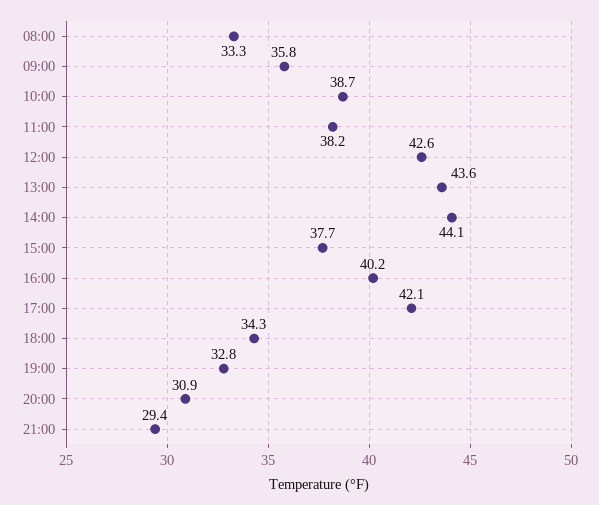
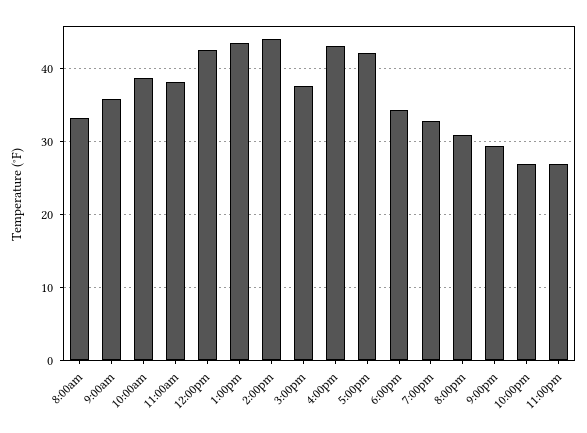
16:00: 40.2 -> 43
10:00pm: none -> 27
11:00pm: none -> 27

